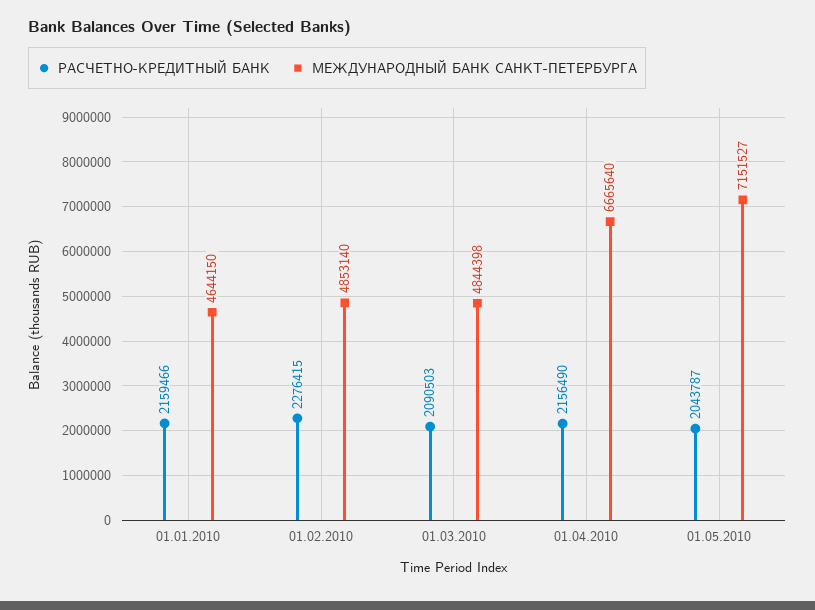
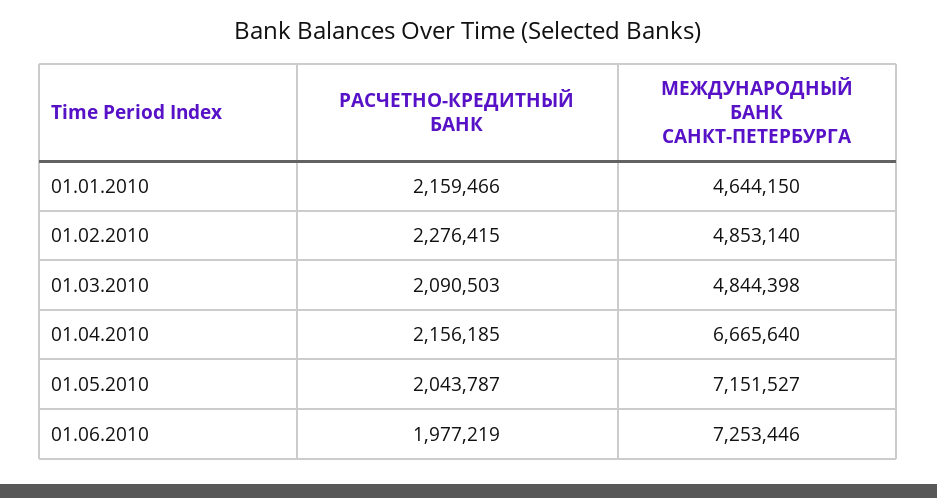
РАСЧЕТНО-КРЕДИТНЫЙ БАНК, 01.04.2010: 2156490 -> 2156185
РАСЧЕТНО-КРЕДИТНЫЙ БАНК, 01.06.2010: none -> 1977219
МЕЖДУНАРОДНЫЙ БАНК САНКТ-ПЕТЕРБУРГА, 01.06.2010: none -> 7253446

